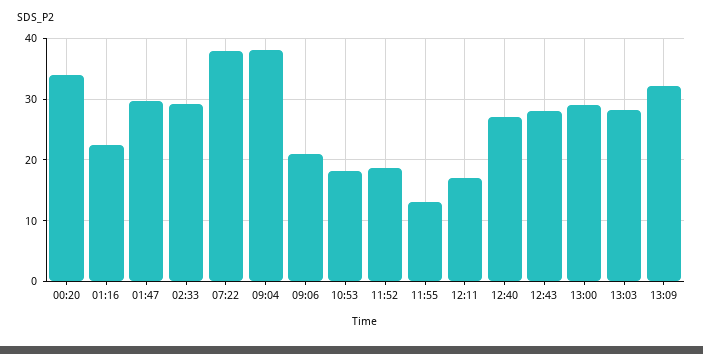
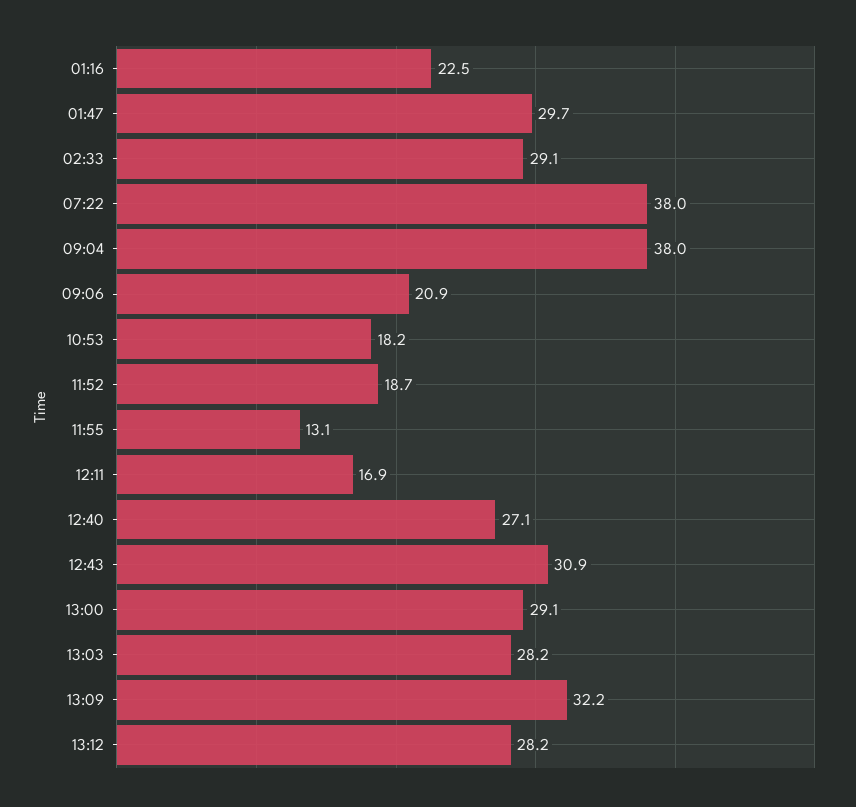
00:20: 34 -> none
12:43: 28 -> 30.9
13:12: none -> 28.2

